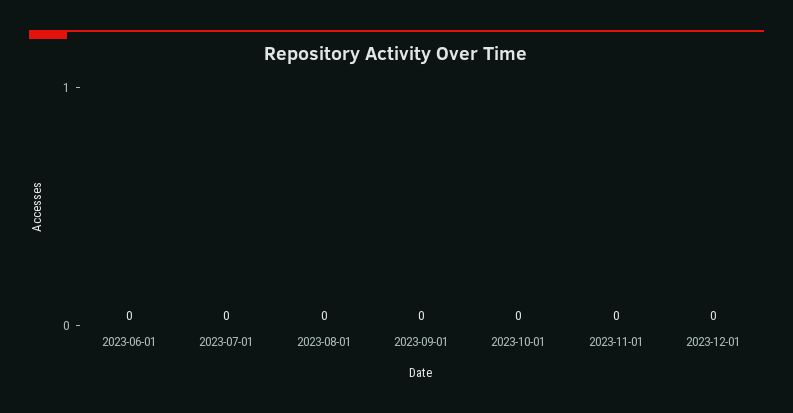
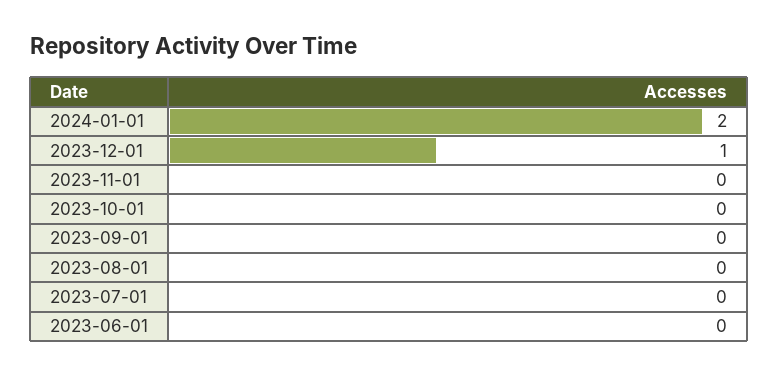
2023-12-01: 0 -> 1
2024-01-01: none -> 2

